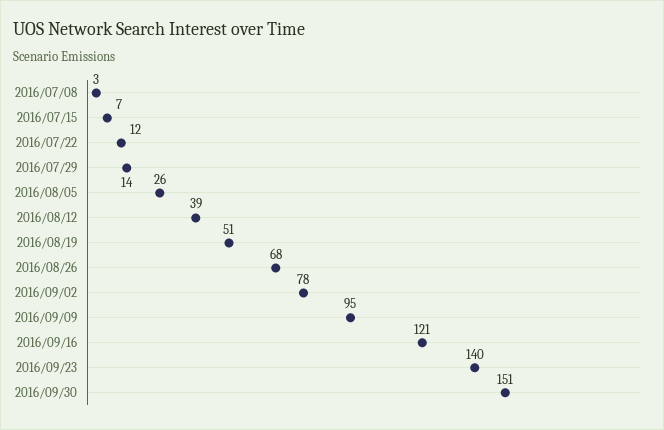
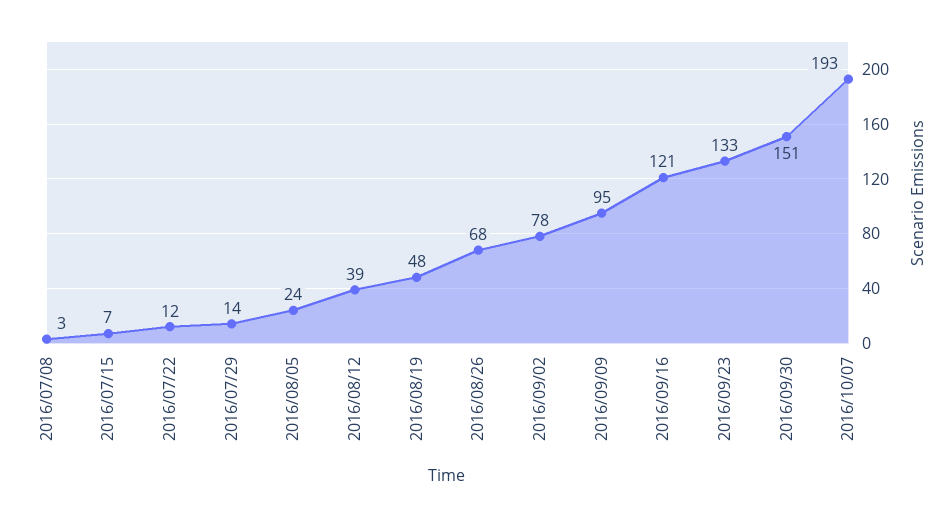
2016/08/05: 26 -> 24
2016/08/19: 51 -> 48
2016/09/23: 140 -> 133
2016/10/07: none -> 193

